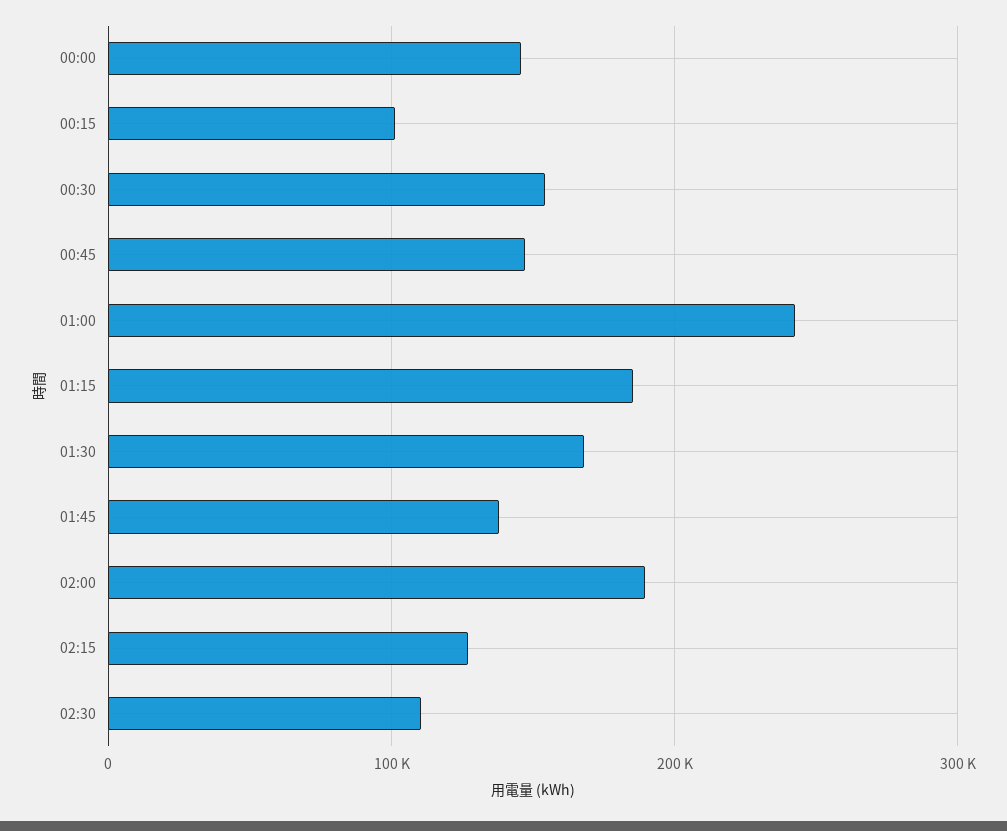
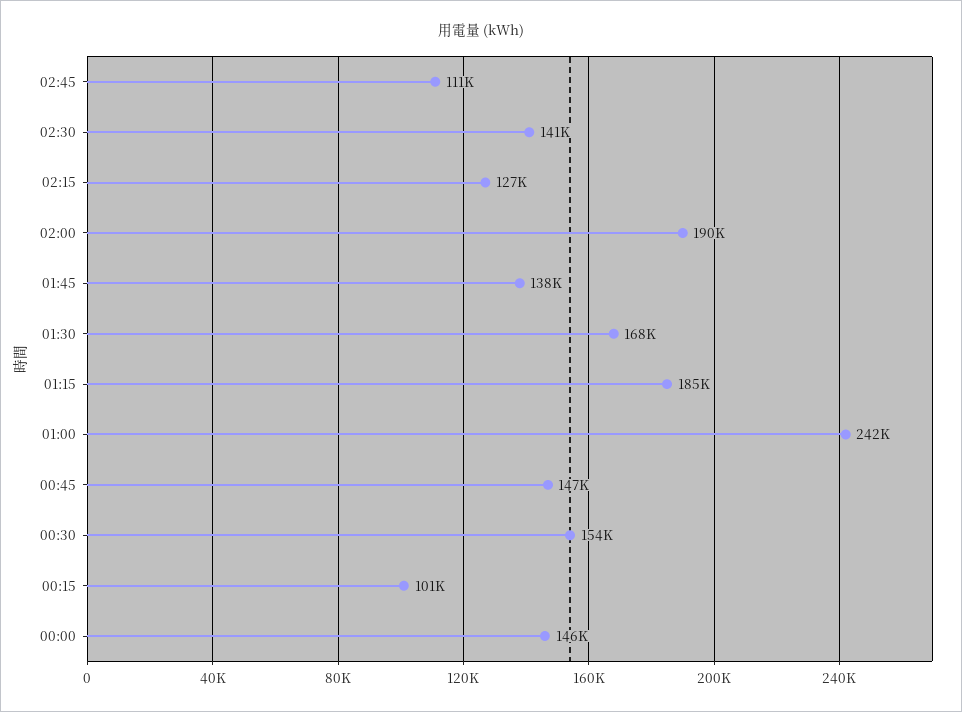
02:30: 110000 -> 141000
02:45: none -> 111000

